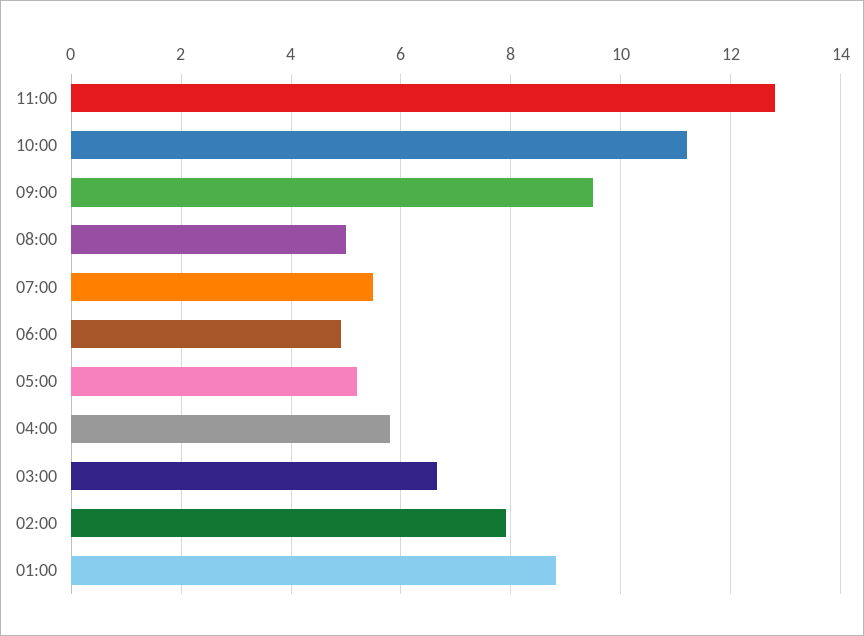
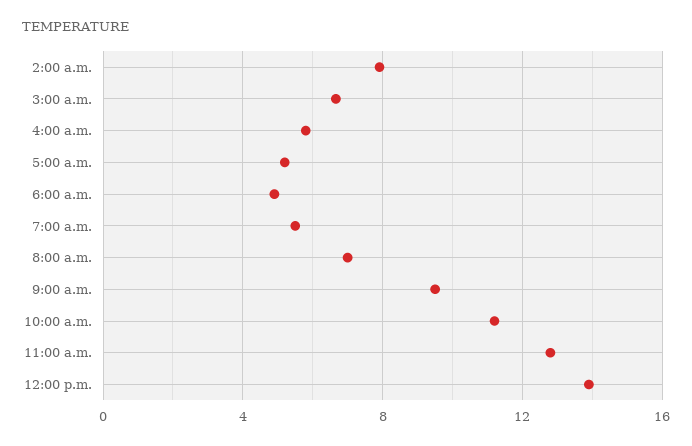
08:00: 5 -> 7
01:00: 8.8 -> none
12:00 p.m.: none -> 14

